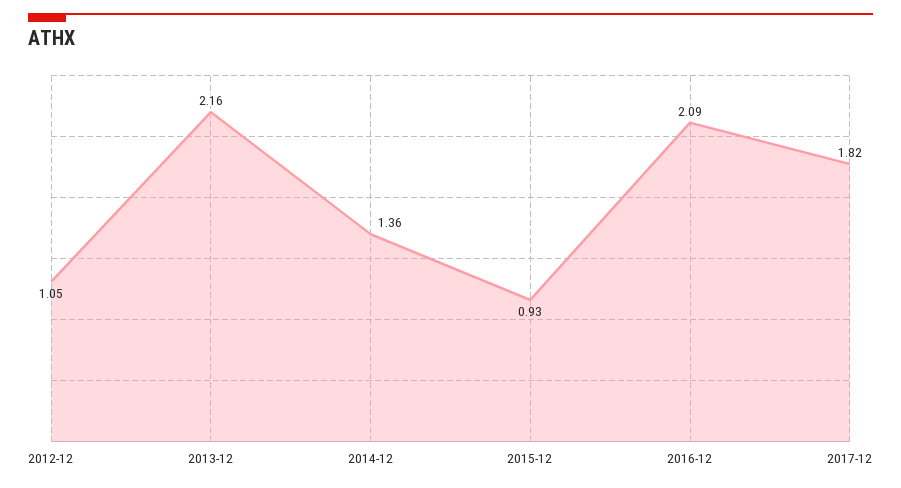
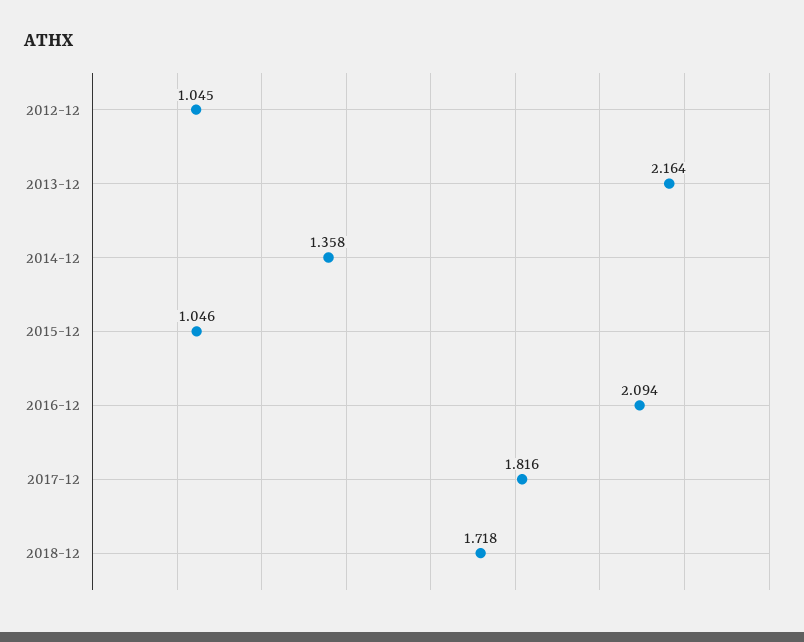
2015-12: 0.93 -> 1.046
2018-12: none -> 1.718

